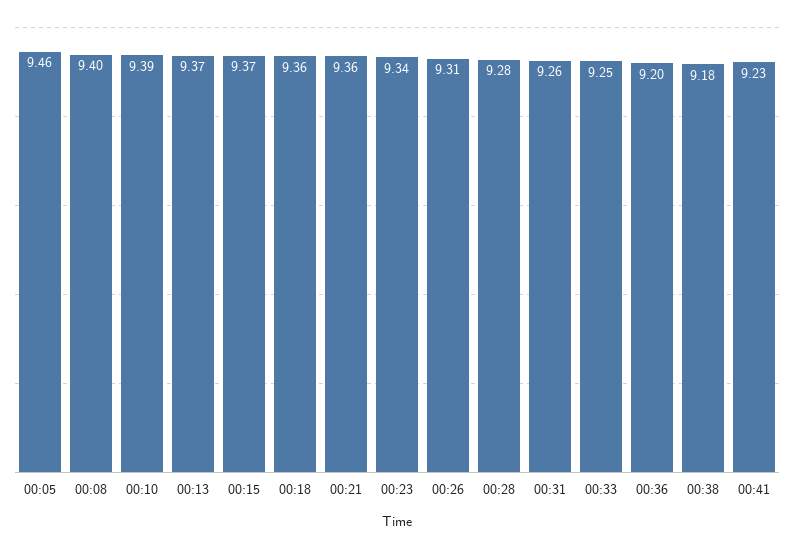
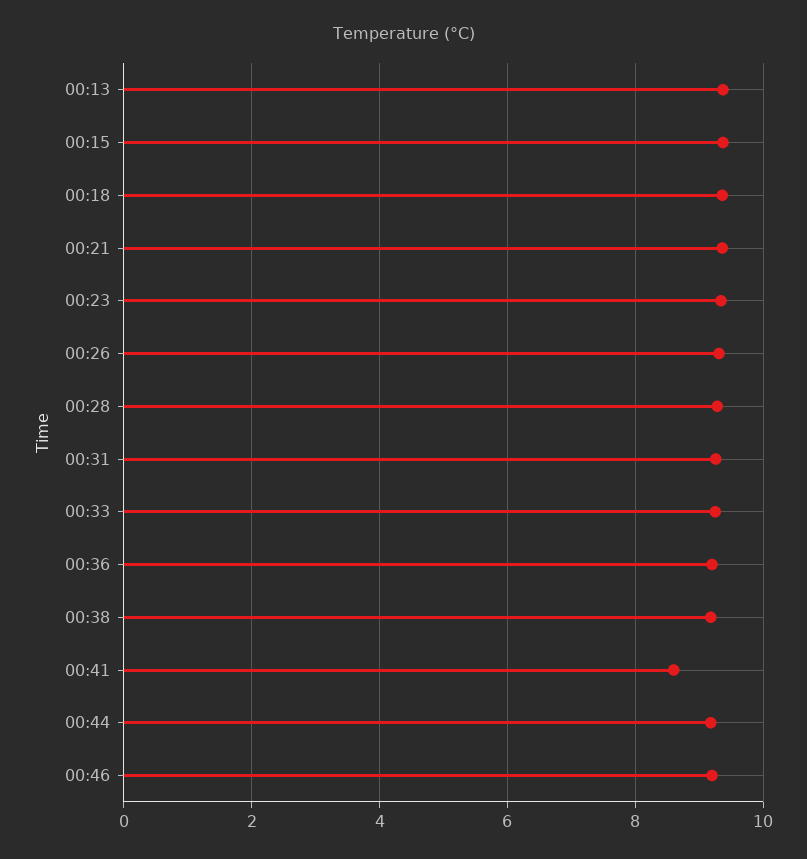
00:05: 9.46 -> none
00:08: 9.4 -> none
00:10: 9.39 -> none
00:41: 9.23 -> 8.6
00:44: none -> 9.2
00:46: none -> 9.2

